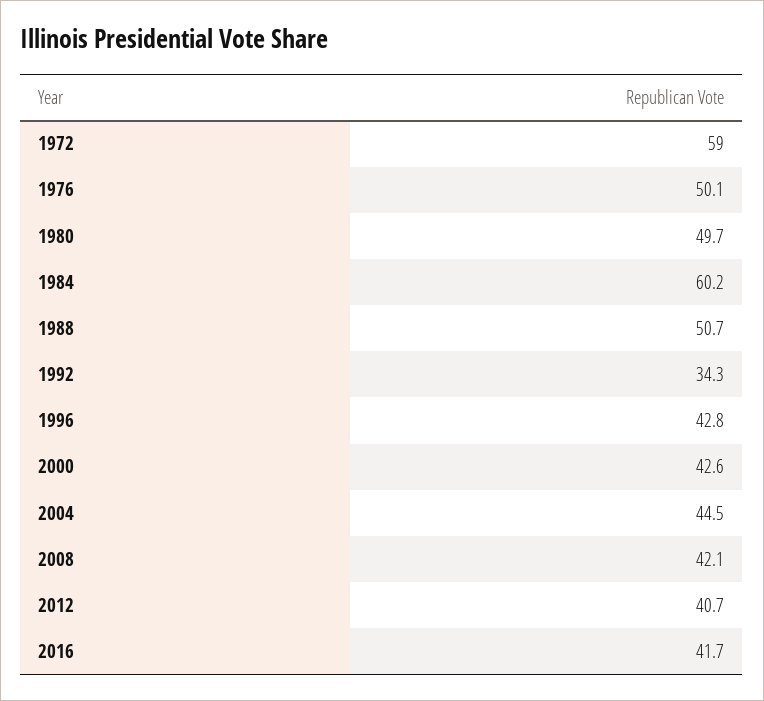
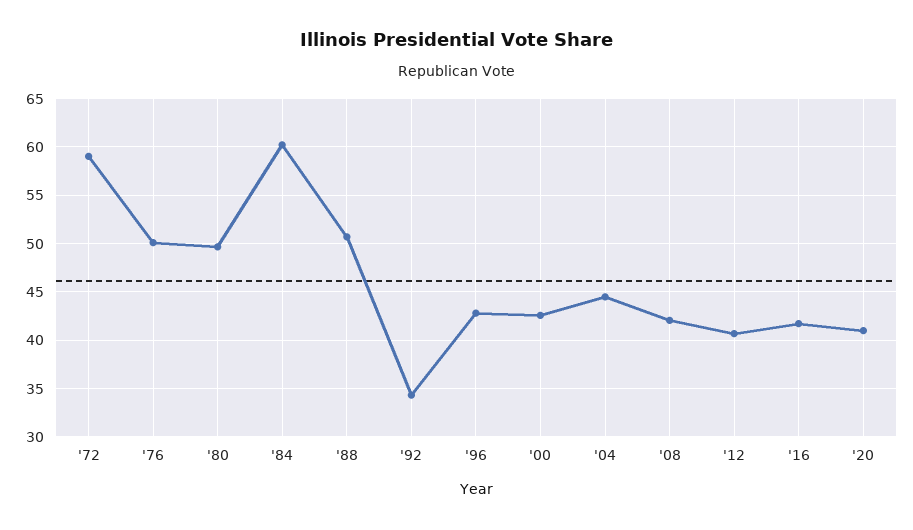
'20: none -> 41

